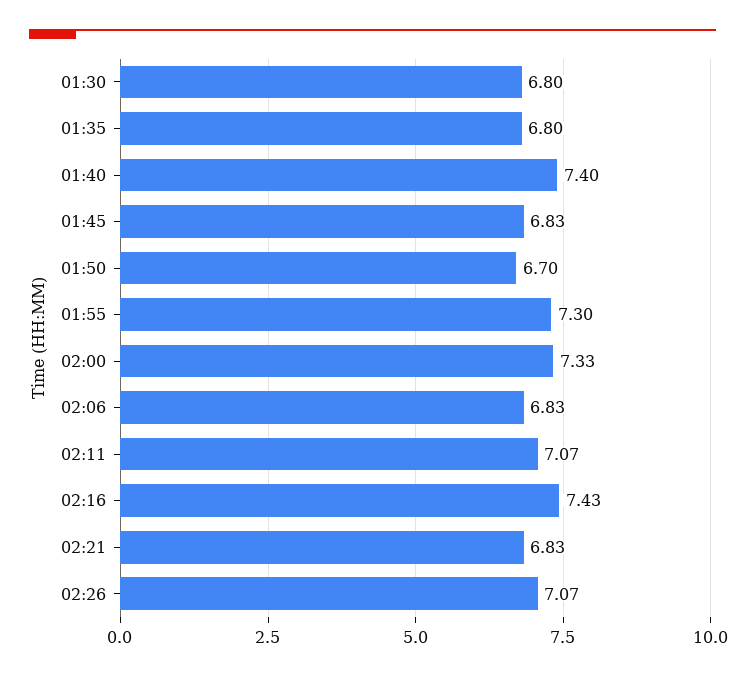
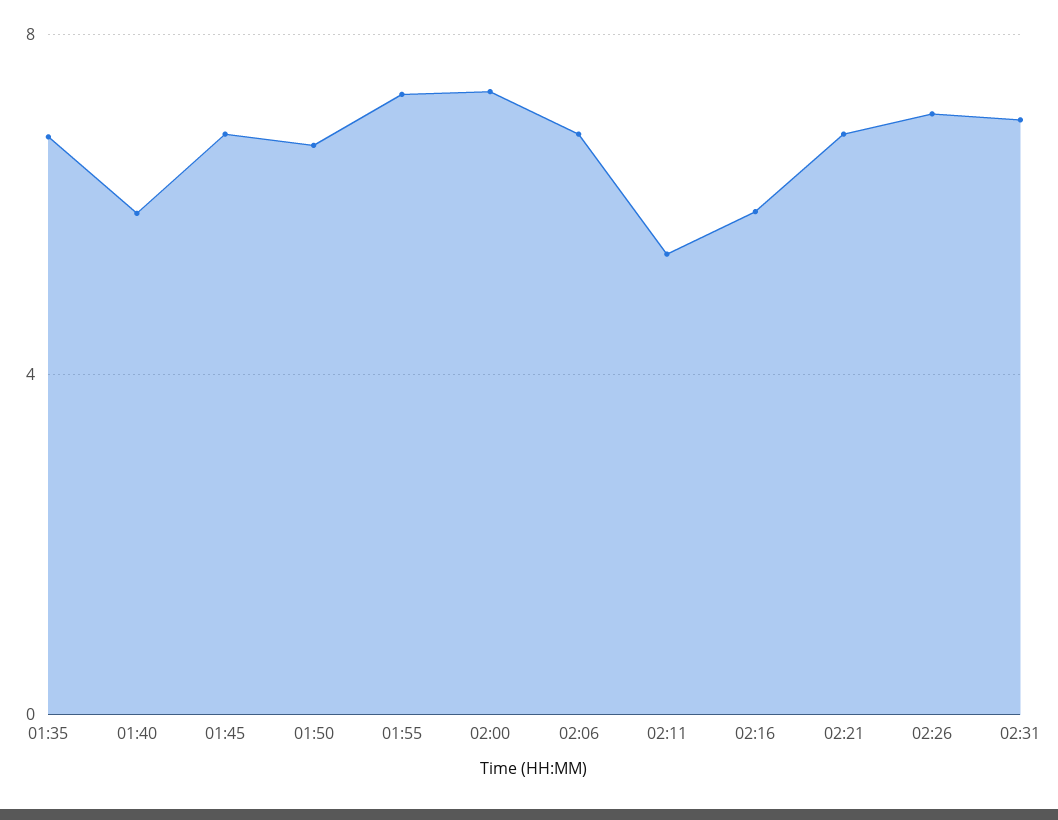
01:30: 6.8 -> none
01:40: 7.4 -> 6
02:11: 7.07 -> 5.5
02:16: 7.43 -> 6
02:31: none -> 7

